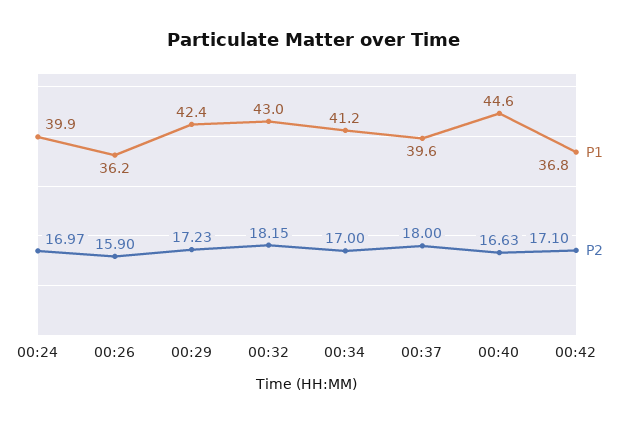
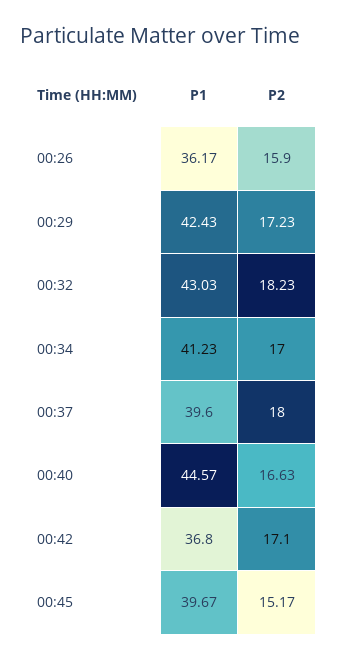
P1, 00:24: 39.9 -> none
P2, 00:24: 16.97 -> none
P2, 00:32: 18.15 -> 18.23
P1, 00:45: none -> 39.67
P2, 00:45: none -> 15.17

